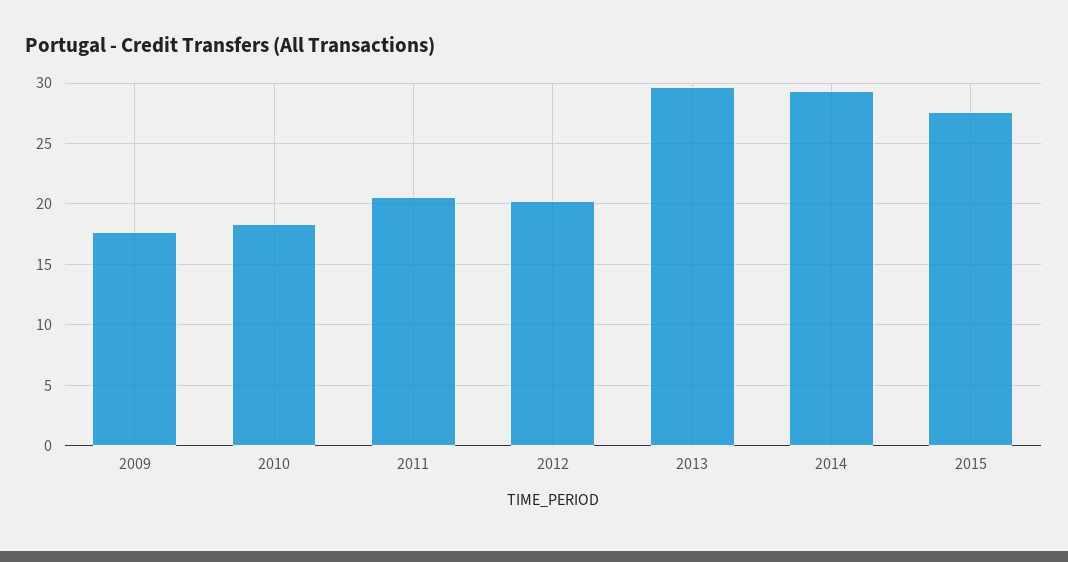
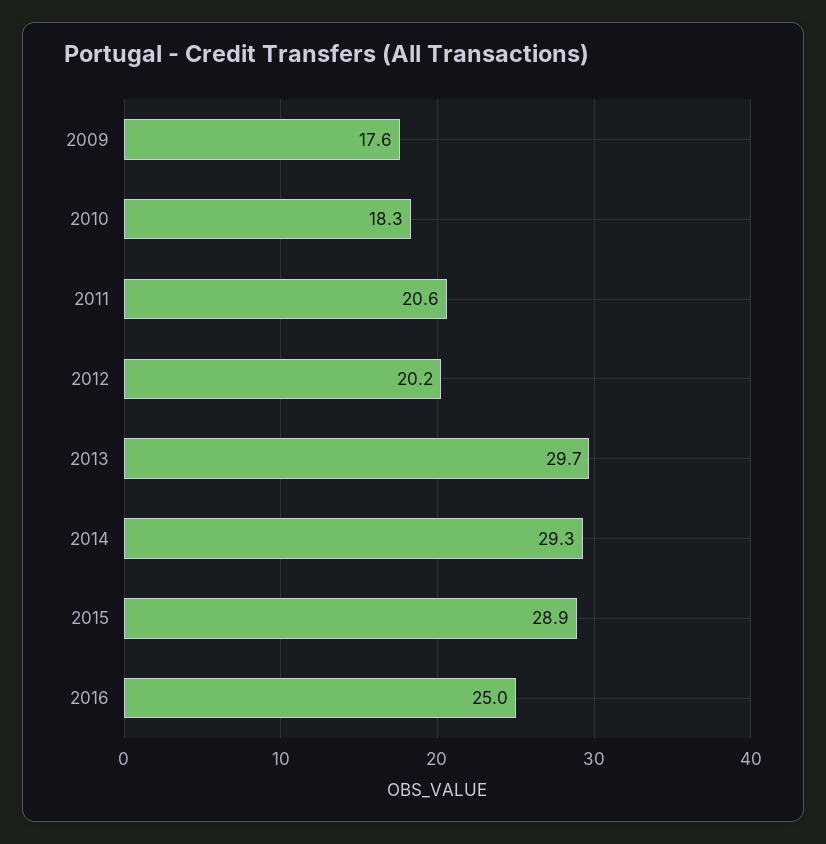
2015: 27.5 -> 28.9
2016: none -> 25

